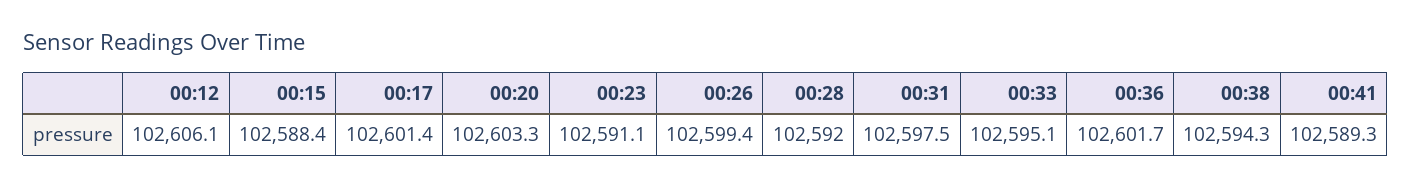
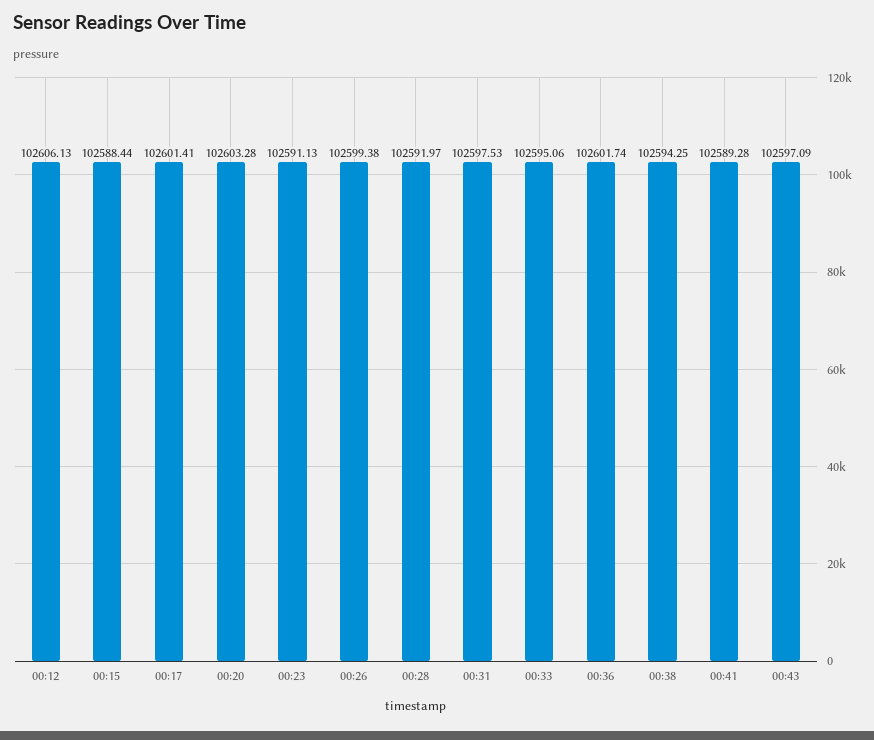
00:43: none -> 102597.09

